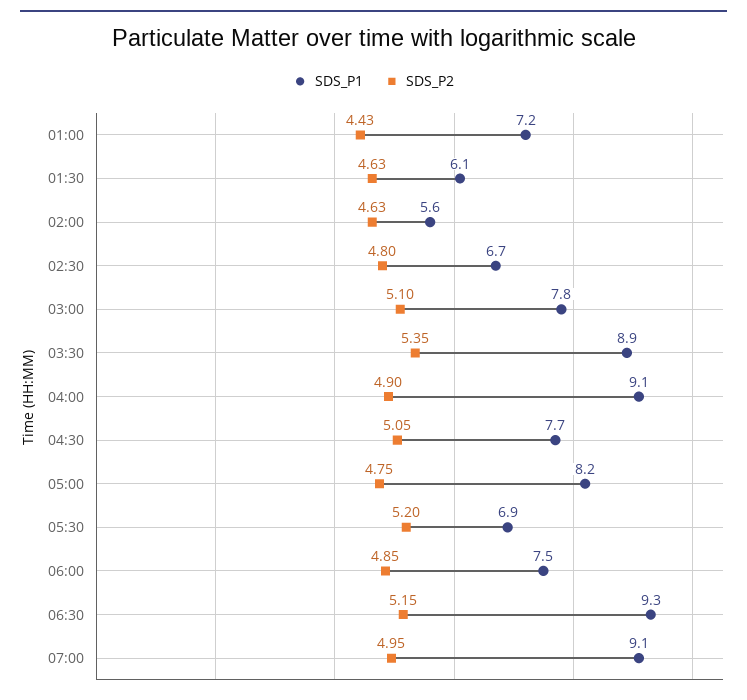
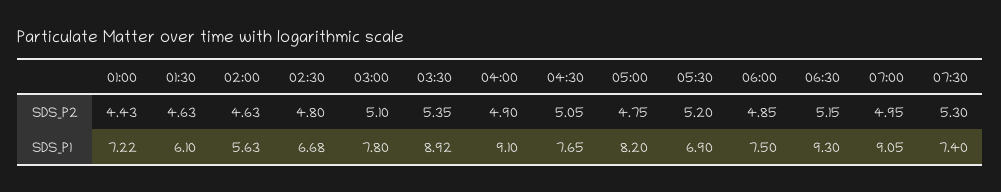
SDS_P2, 07:30: none -> 5.3
SDS_P1, 07:30: none -> 7.4

